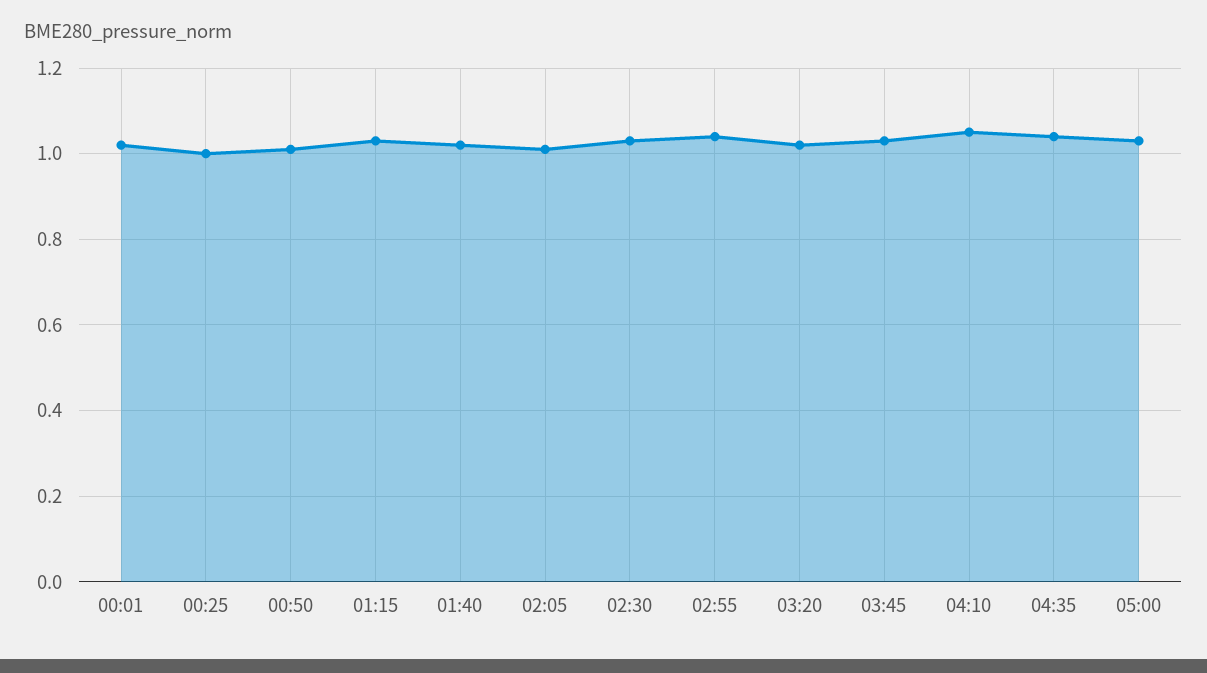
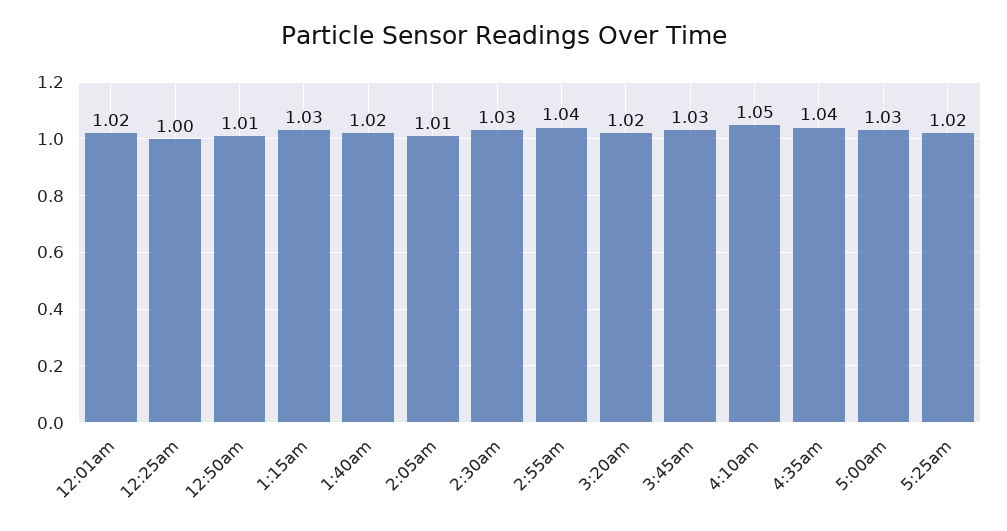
5:25am: none -> 1.02

